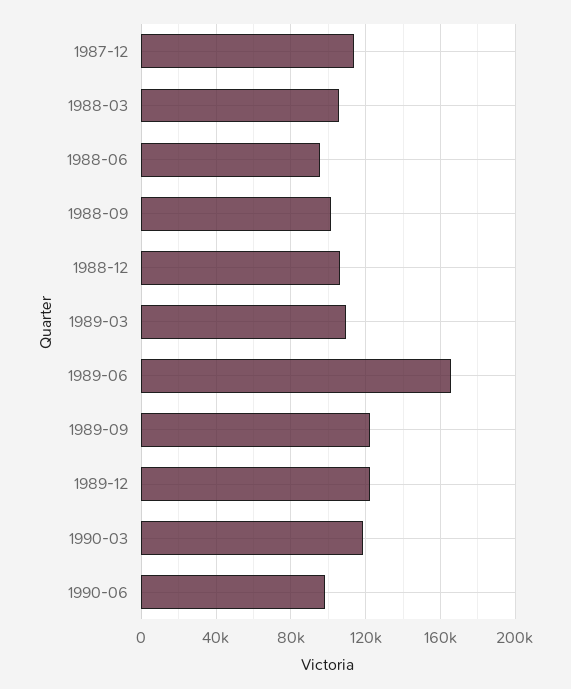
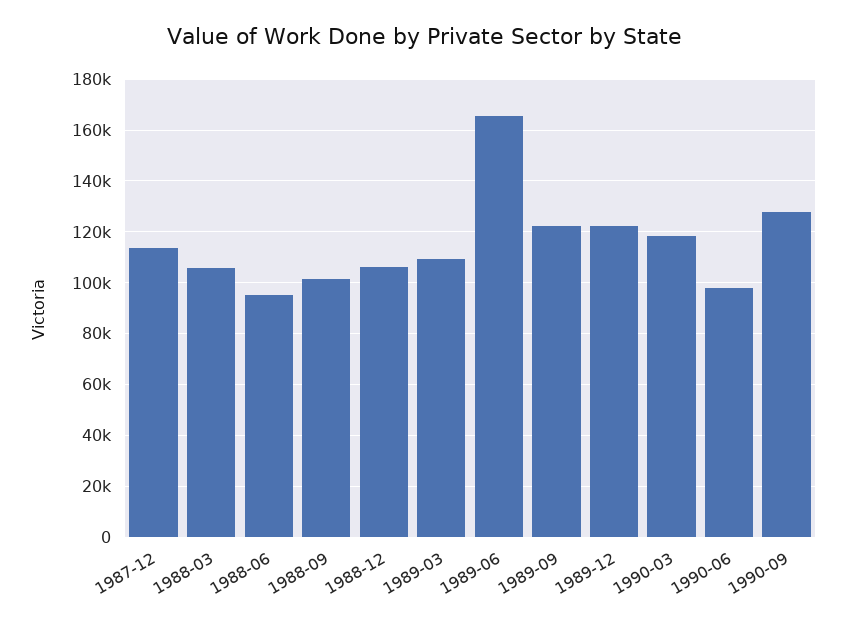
1990-09: none -> 127500

